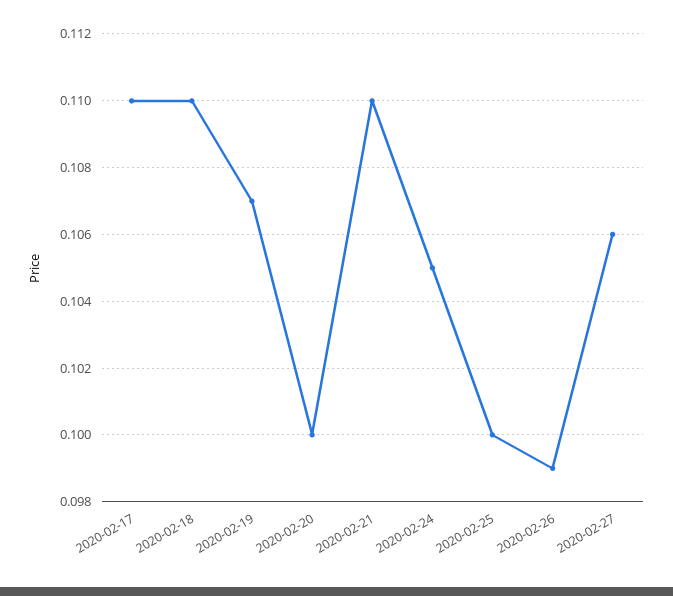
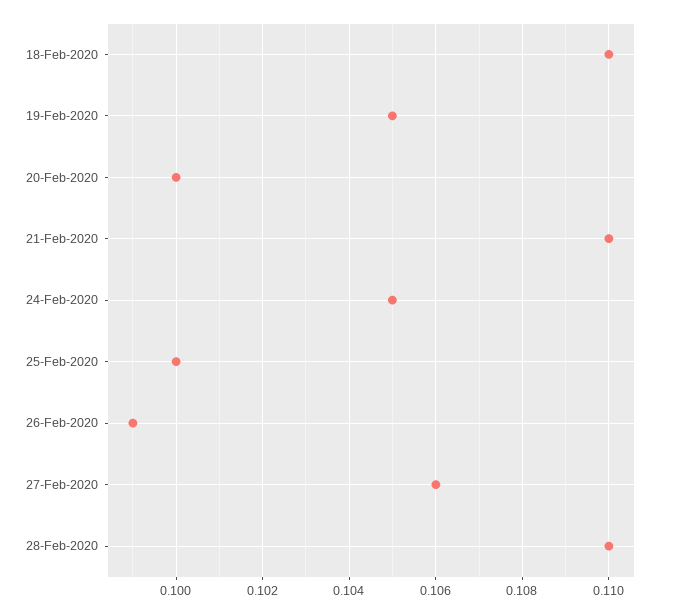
2020-02-17: 0.11 -> none
2020-02-19: 0.107 -> 0.105
28-Feb-2020: none -> 0.11

